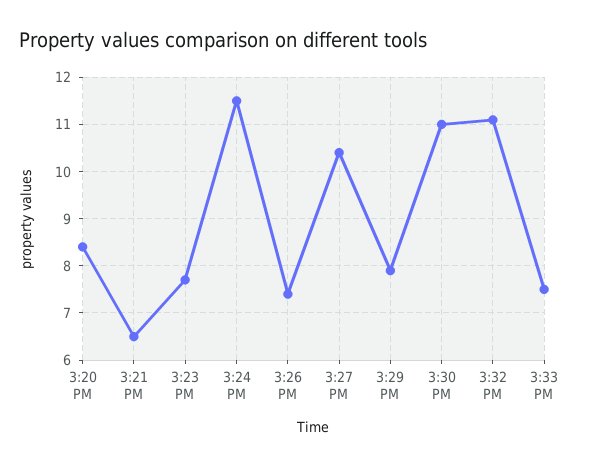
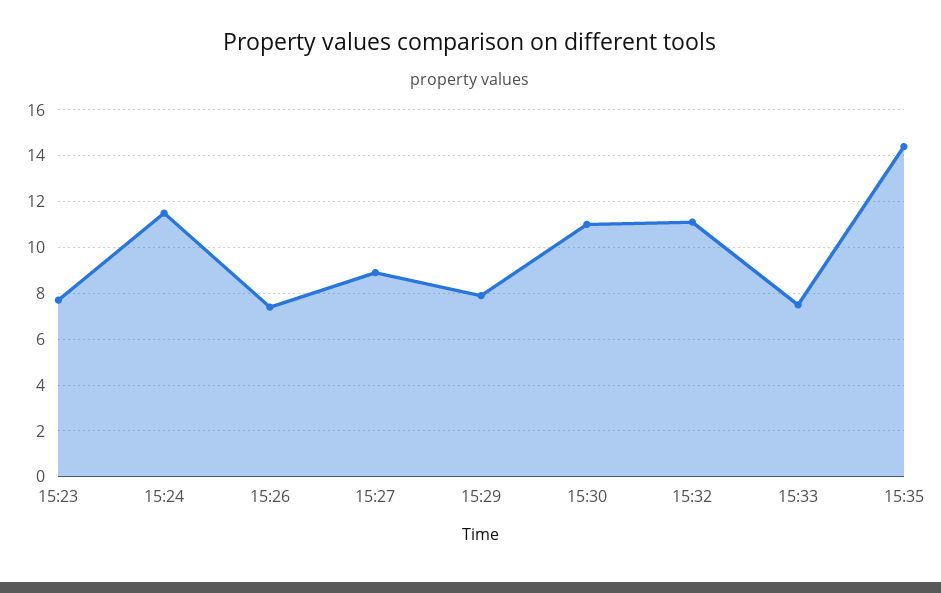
3:20 PM: 8.5 -> none
3:21 PM: 6.5 -> none
3:27 PM: 10.5 -> 9
15:35: none -> 14.5

